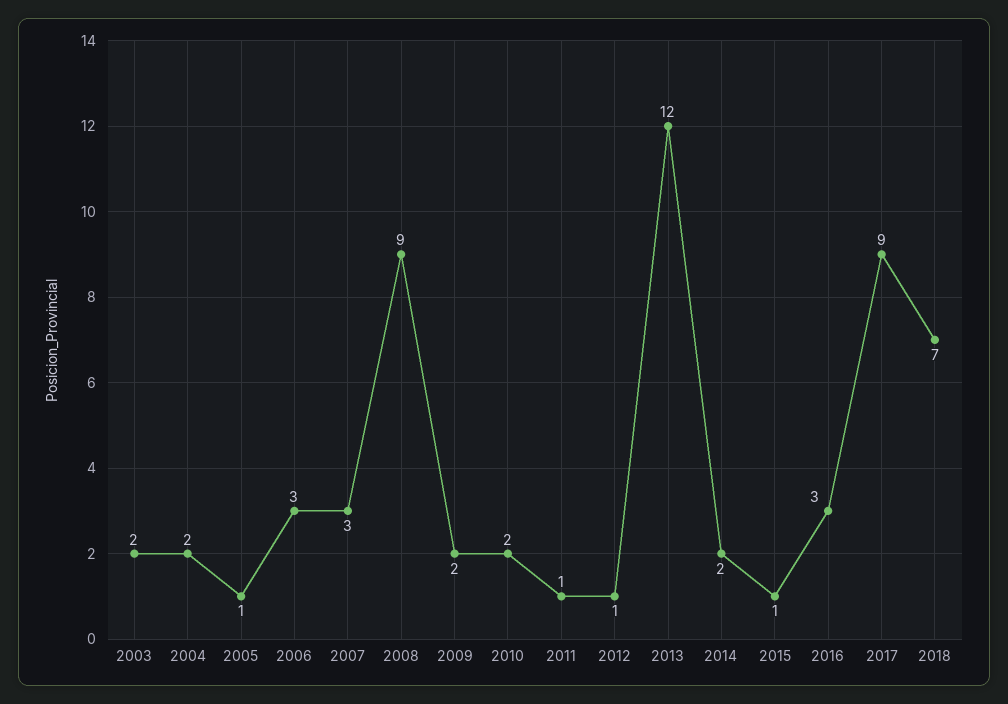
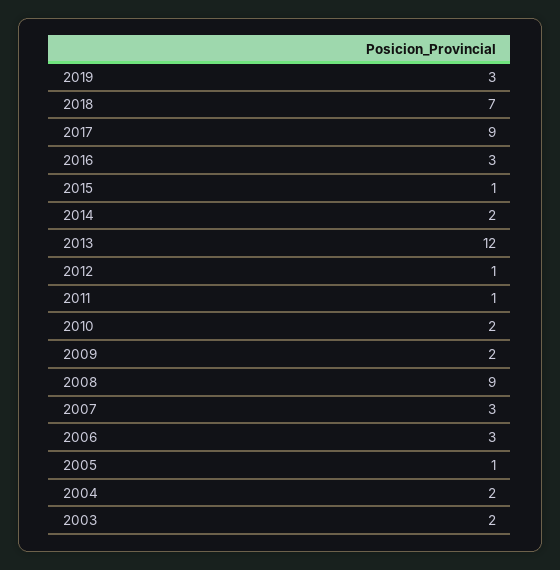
2019: none -> 3

